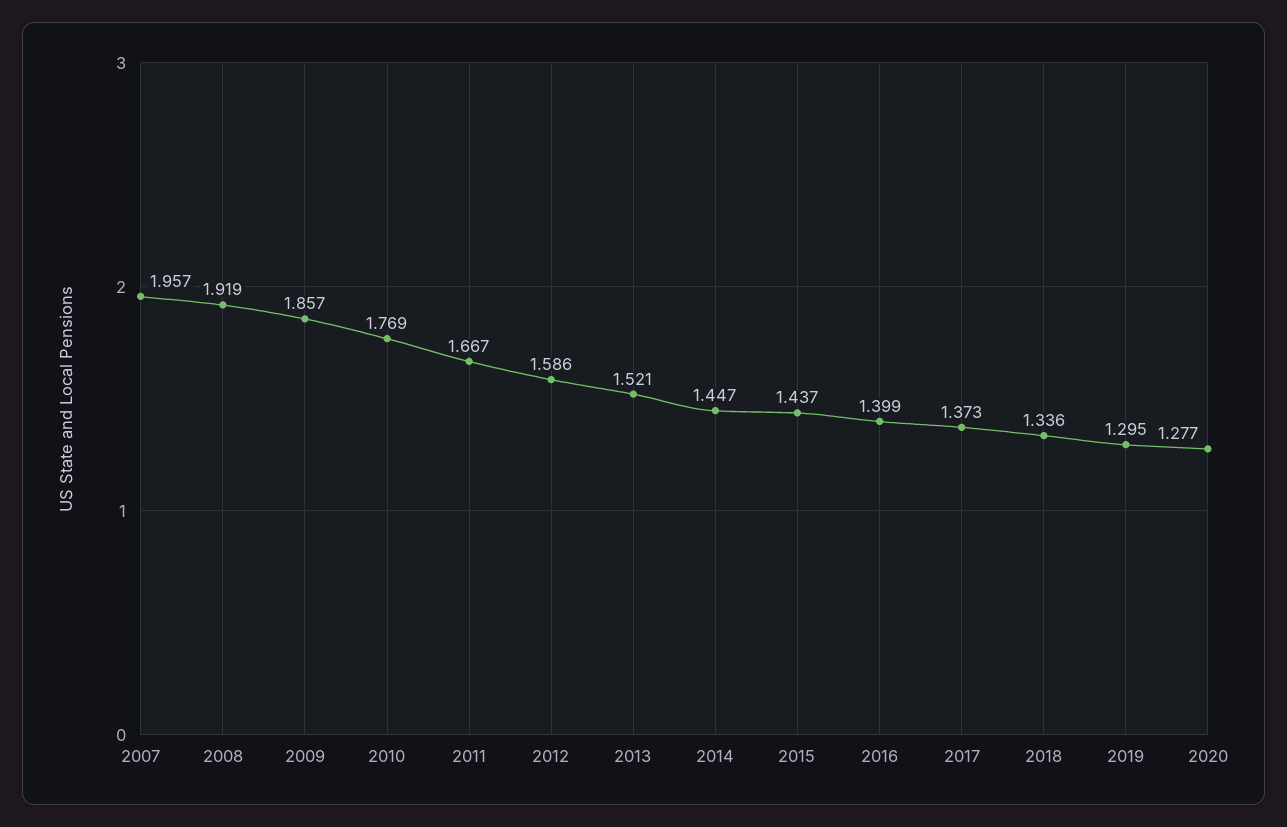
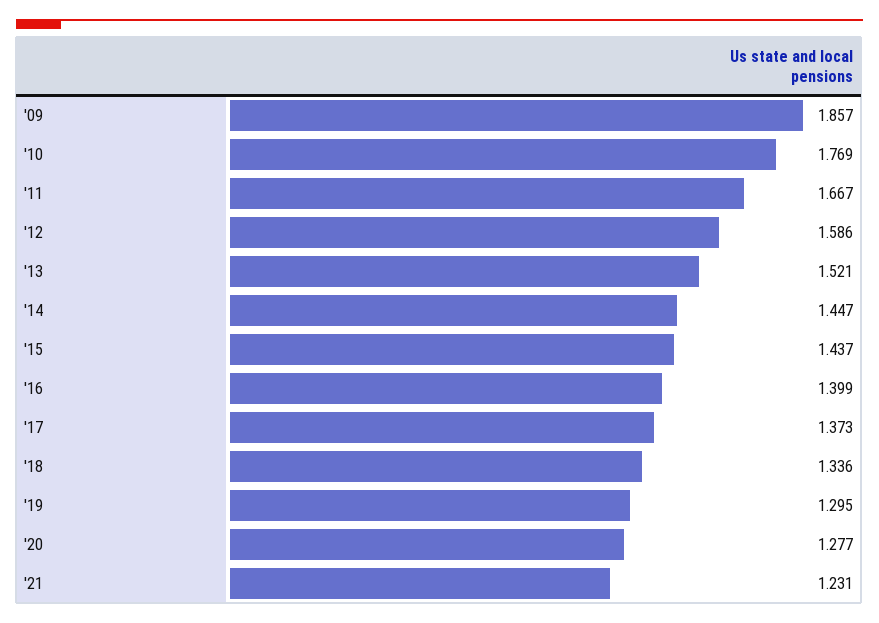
2007: 1.957 -> none
2008: 1.919 -> none
'21: none -> 1.231

